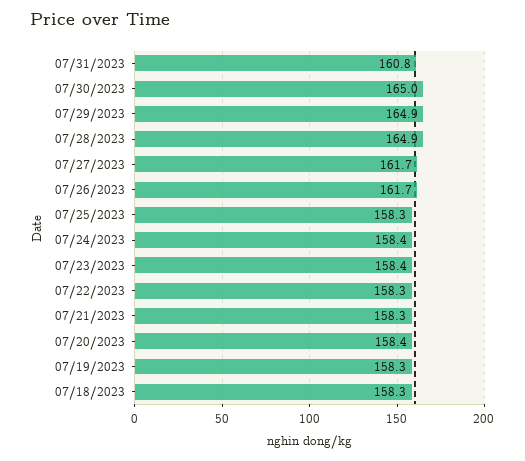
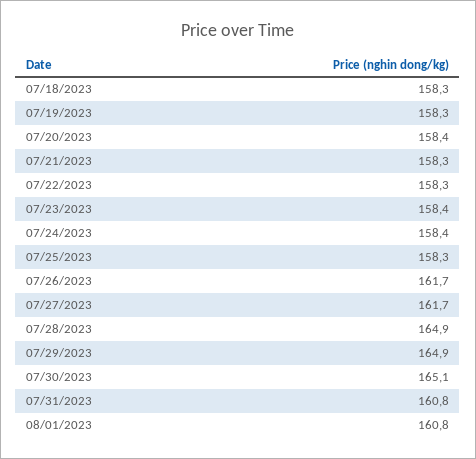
07/30/2023: 165 -> 165.1
08/01/2023: none -> 160.8

